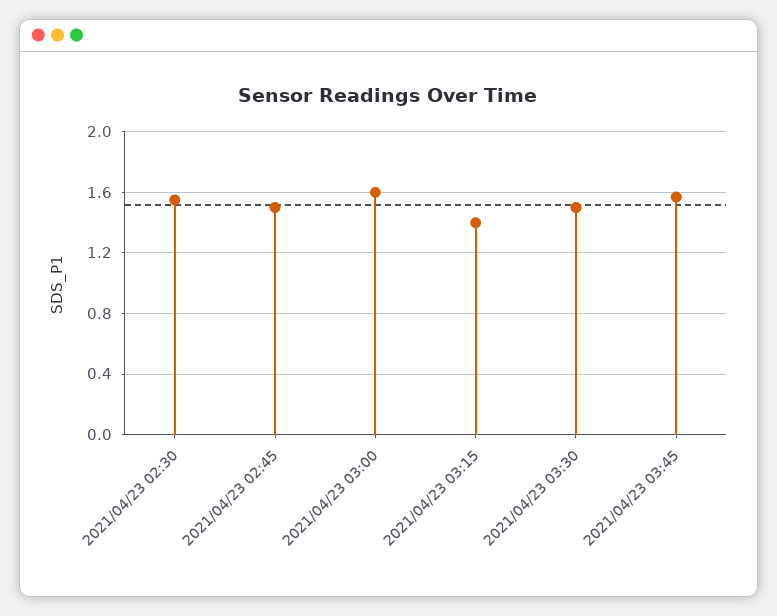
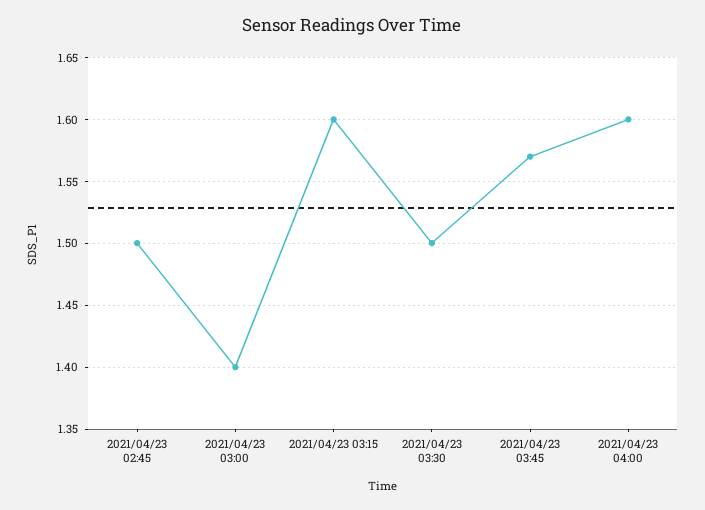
2021/04/23 02:30: 1.55 -> none
2021/04/23 03:00: 1.6 -> 1.4
2021/04/23 03:15: 1.4 -> 1.6
2021/04/23 04:00: none -> 1.6

